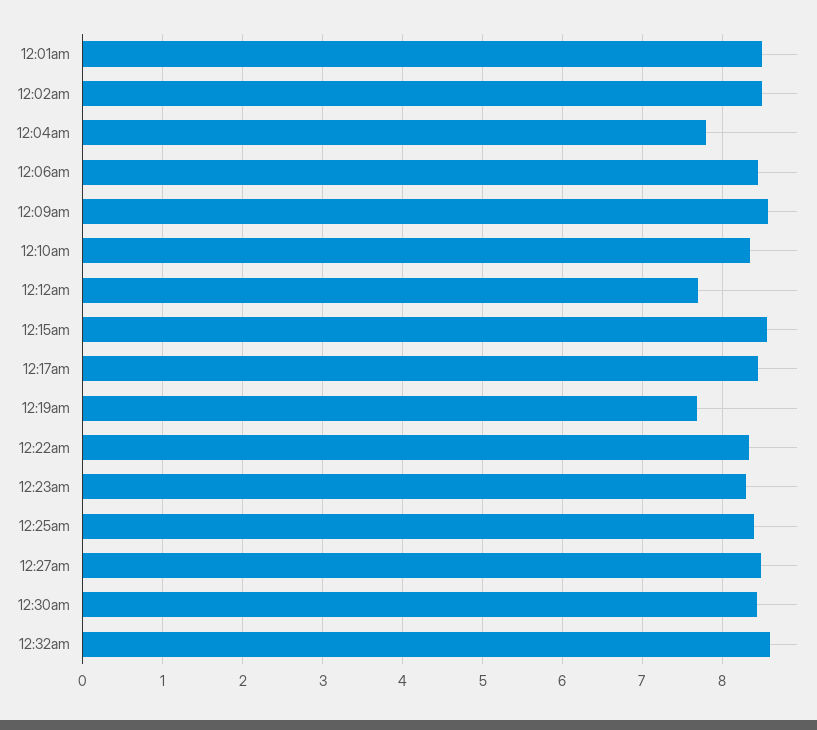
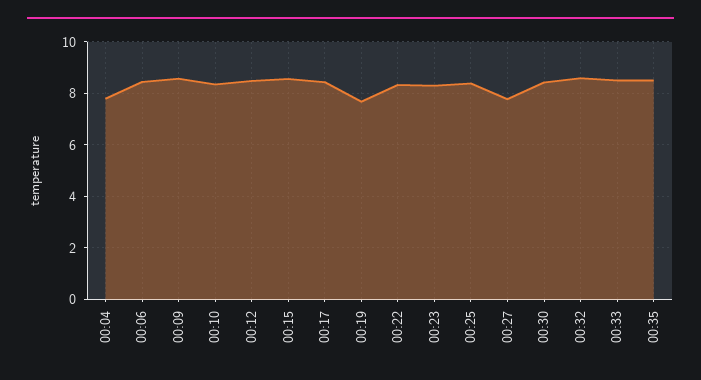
12:01am: 8.5 -> none
12:02am: 8.5 -> none
12:12am: 7.7 -> 8.5
12:27am: 8.5 -> 7.75
00:33: none -> 8.5
00:35: none -> 8.5

